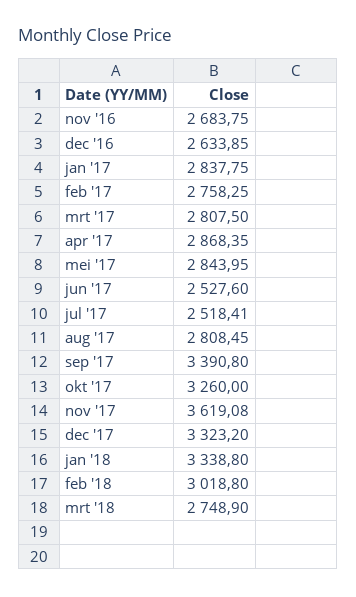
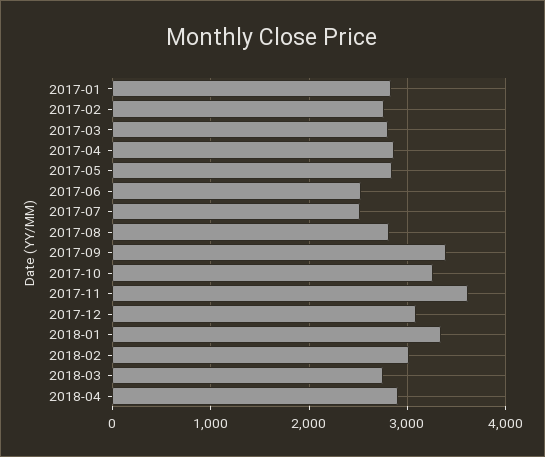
nov '16: 2683.75 -> none
dec '16: 2633.85 -> none
dec '17: 3323.2 -> 3100
2018-04: none -> 2900

